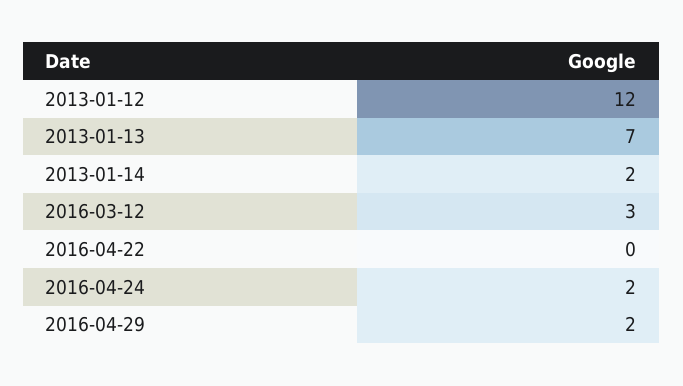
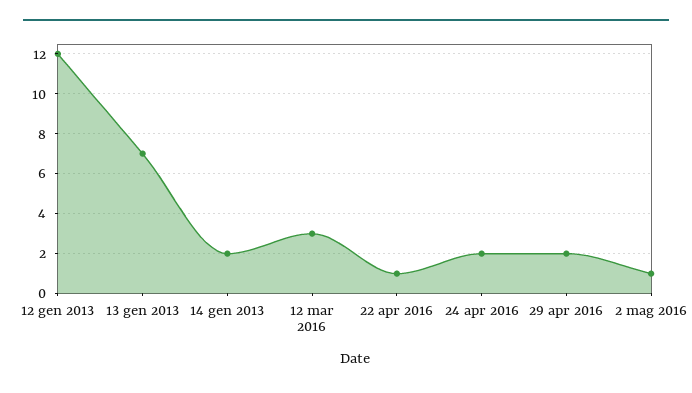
2016-04-22: 0 -> 1
2 mag 2016: none -> 1

